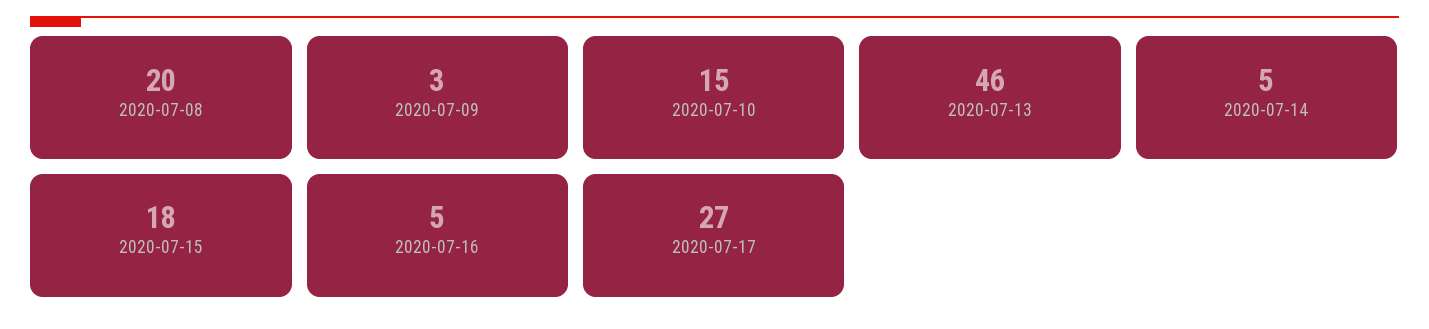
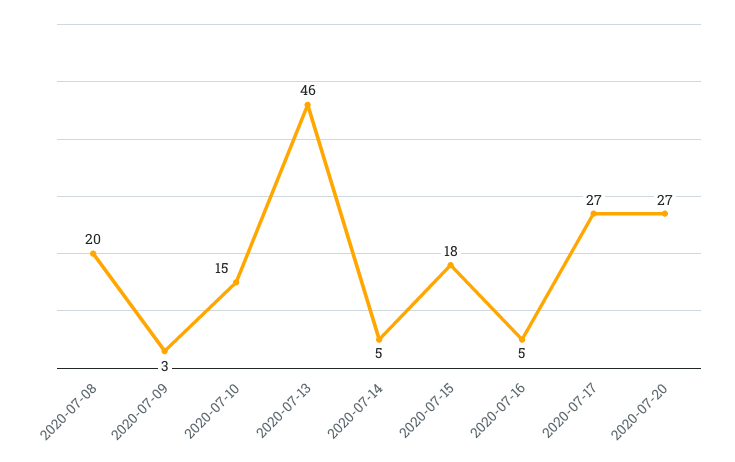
2020-07-20: none -> 27

